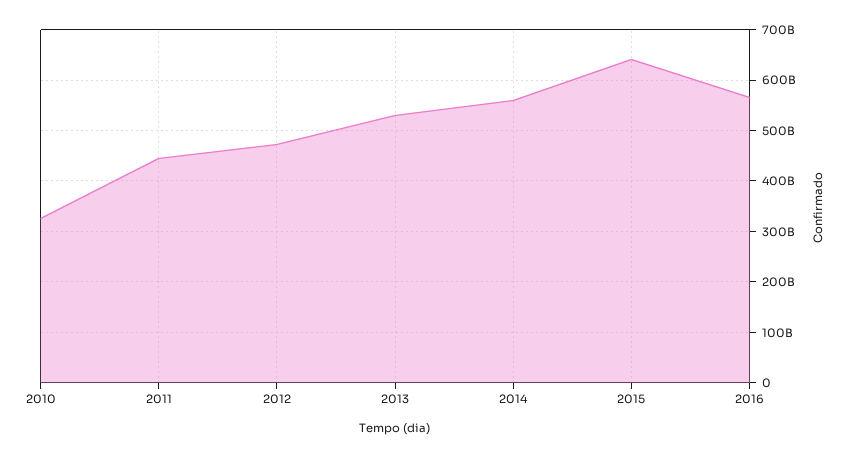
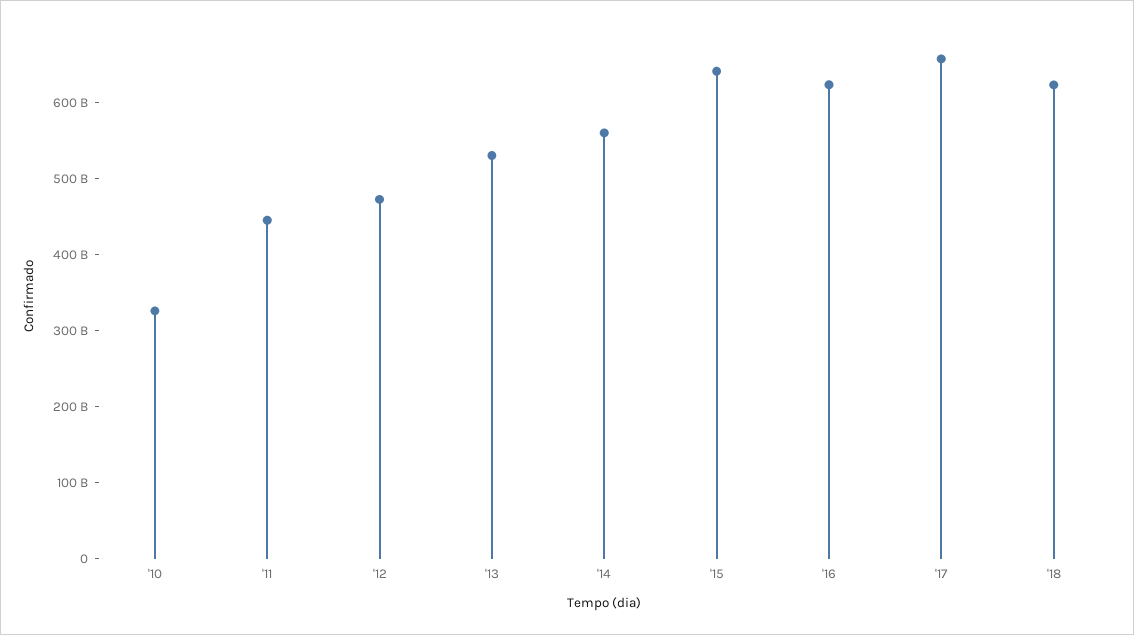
2016: 560000000000 -> 620000000000
'17: none -> 660000000000
'18: none -> 620000000000

